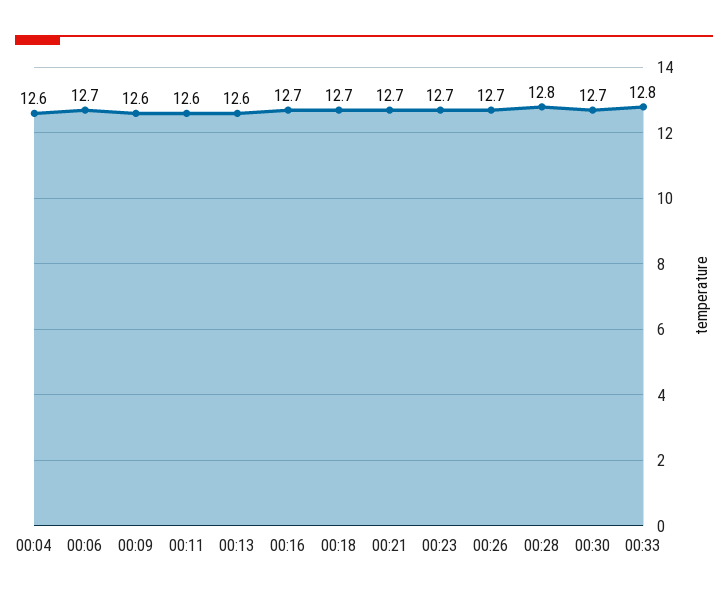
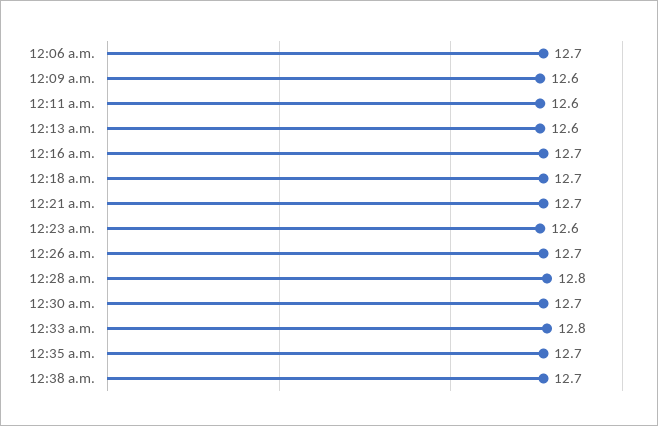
00:04: 12.6 -> none
00:23: 12.7 -> 12.6
12:35 a.m.: none -> 12.7
12:38 a.m.: none -> 12.7

